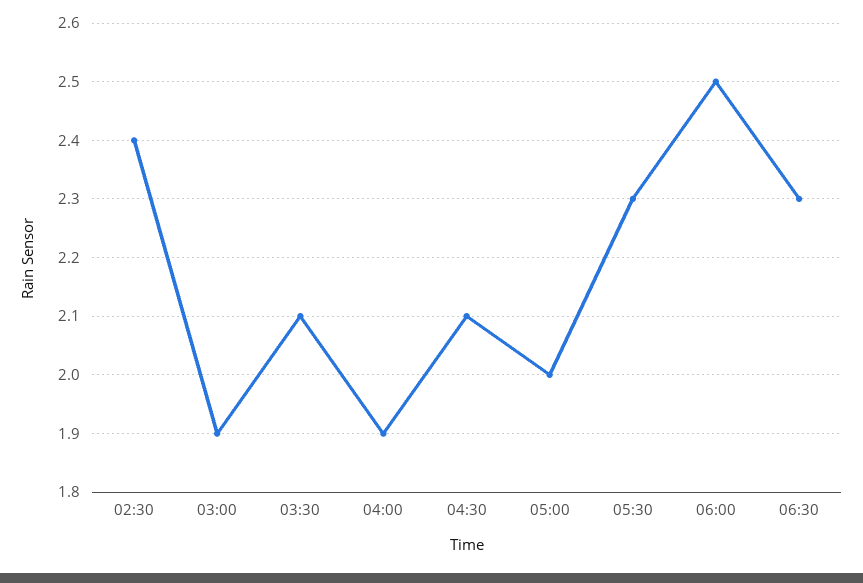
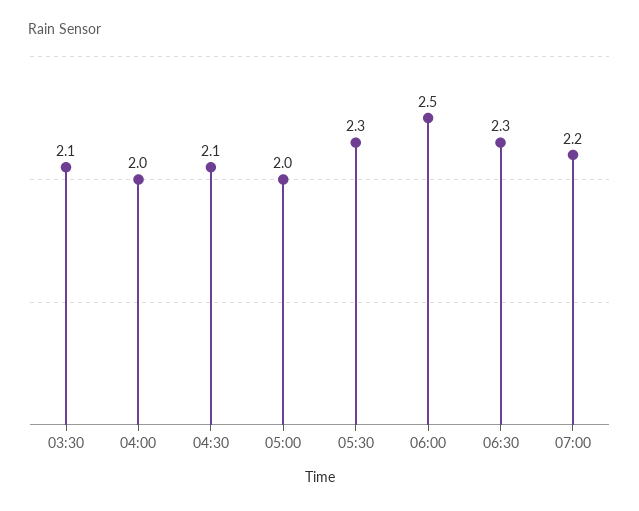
02:30: 2.4 -> none
03:00: 1.9 -> none
04:00: 1.9 -> 2
07:00: none -> 2.2

